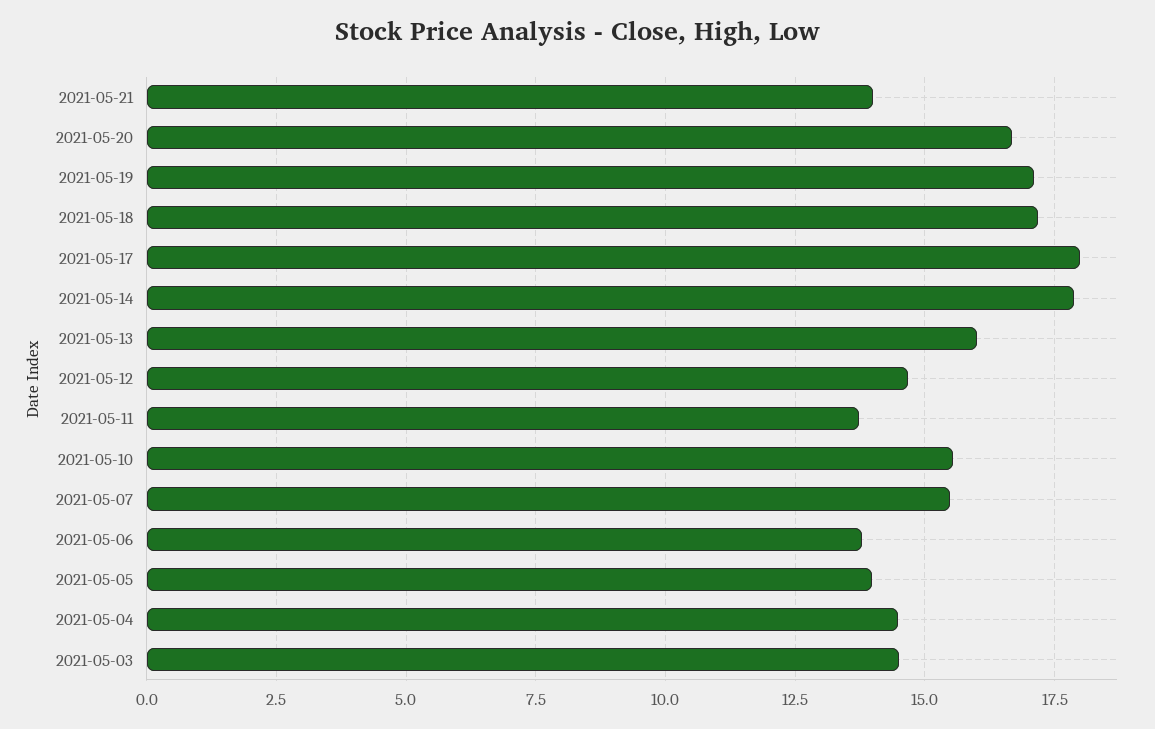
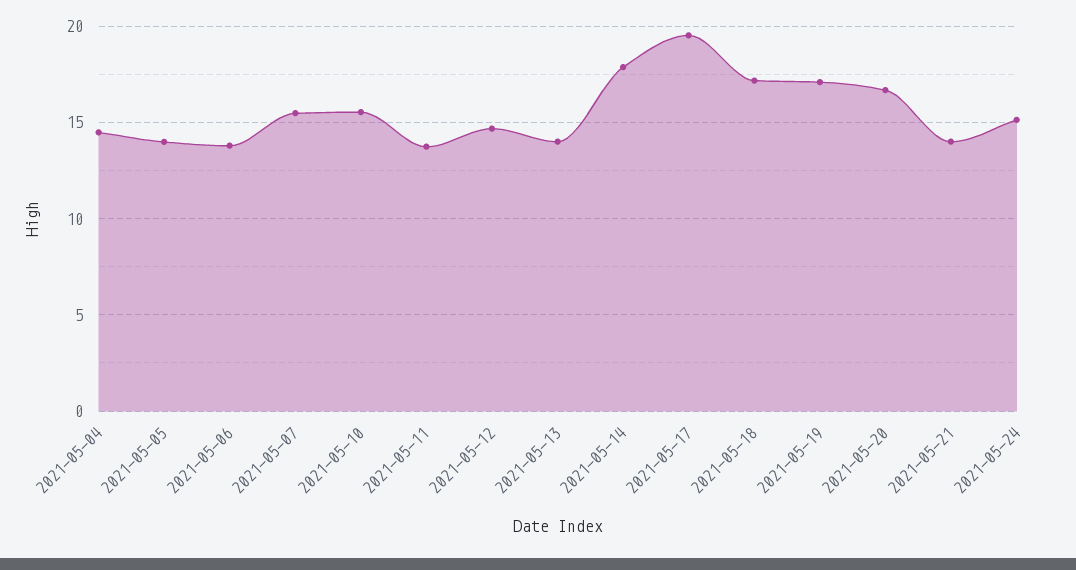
2021-05-17: 18 -> 19.5
2021-05-13: 16 -> 14
2021-05-03: 14.5 -> none
2021-05-24: none -> 15

